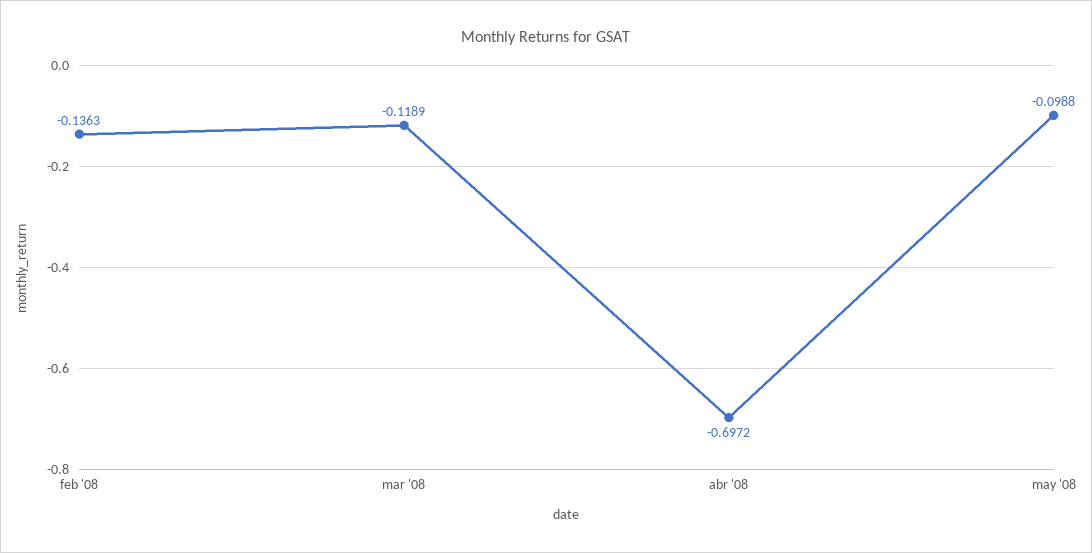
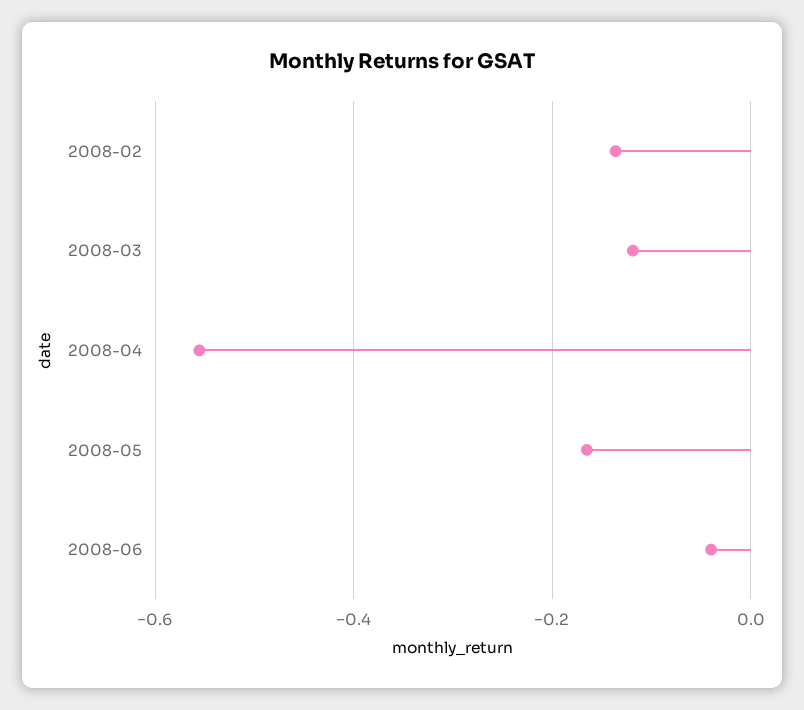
abr '08: -0.6972 -> -0.56
may '08: -0.0988 -> -0.16
2008-06: none -> -0.04

